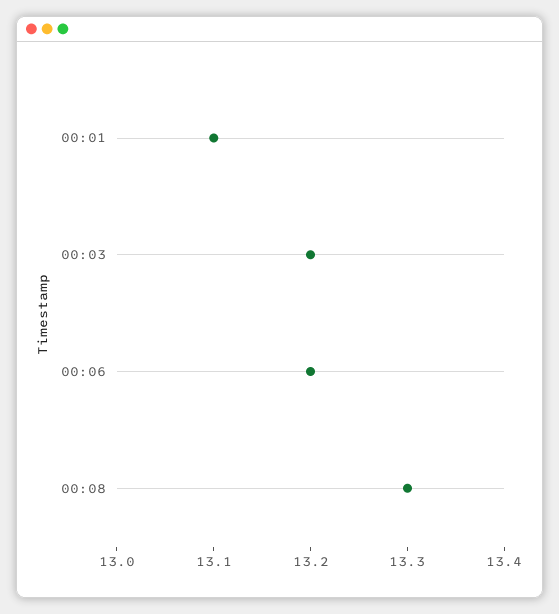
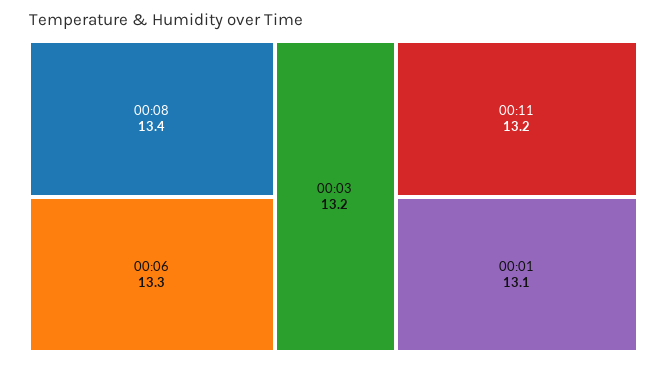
00:06: 13.2 -> 13.3
00:08: 13.3 -> 13.4
00:11: none -> 13.2

